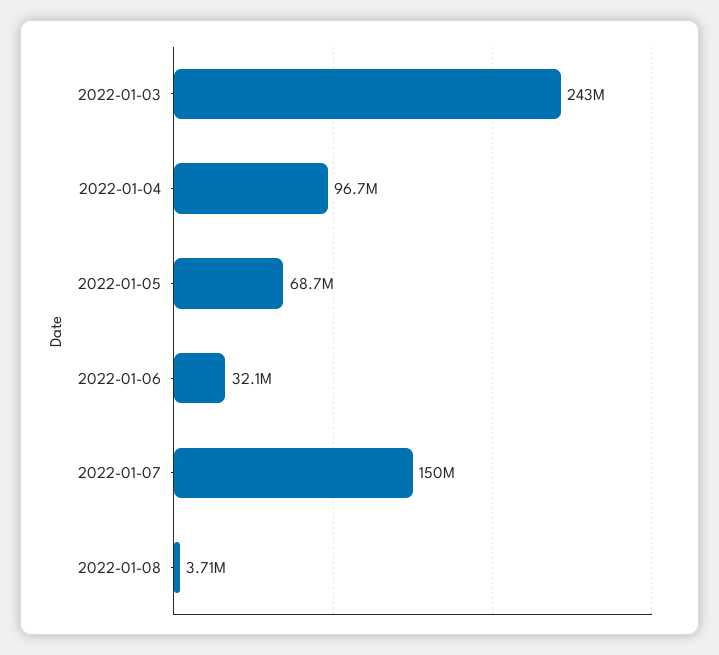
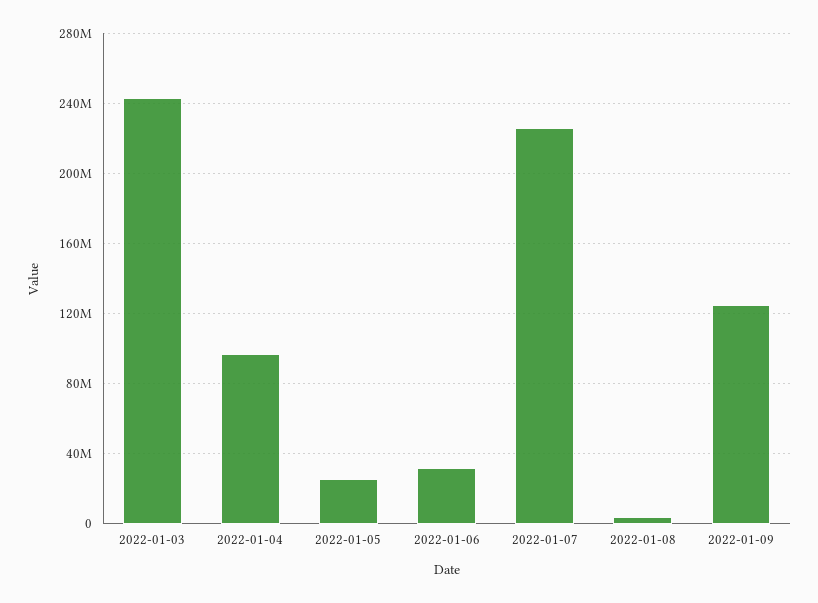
2022-01-05: 68700000 -> 25000000
2022-01-07: 150000000 -> 225000000
2022-01-09: none -> 125000000

